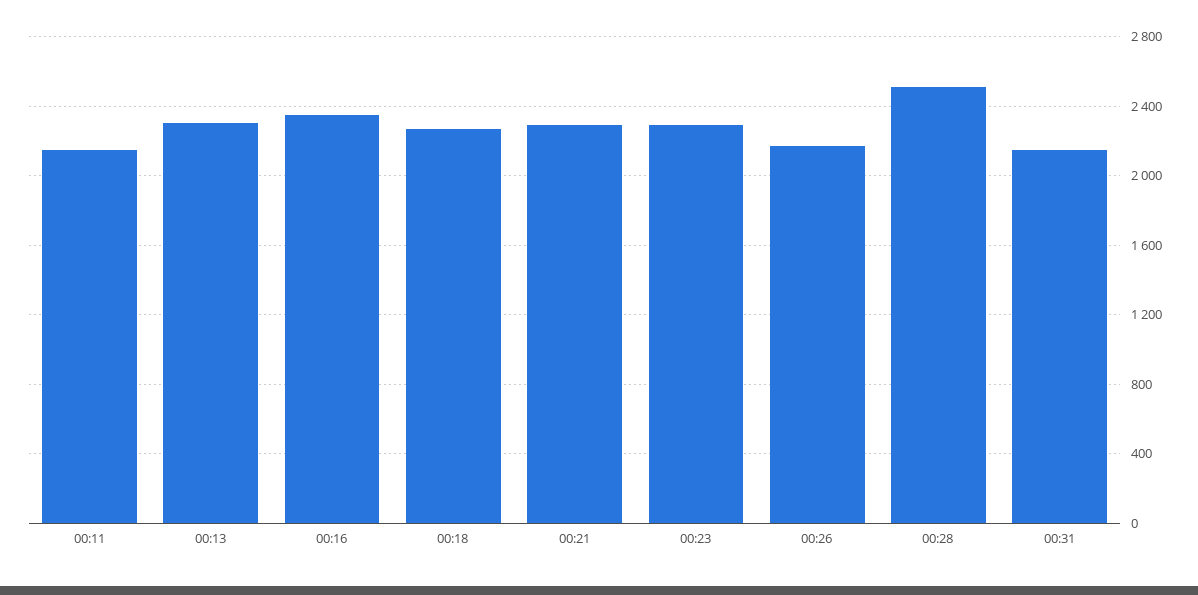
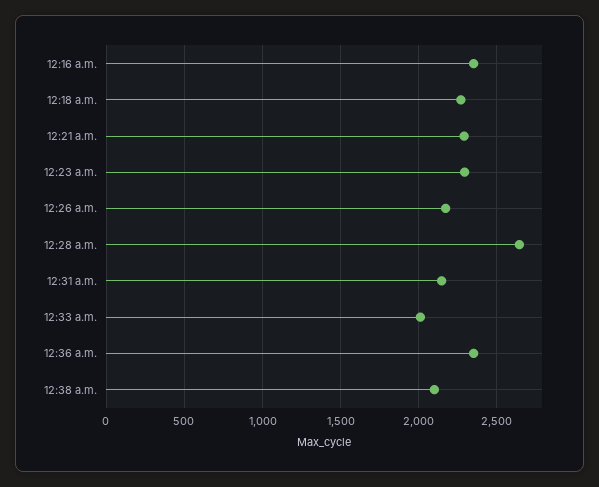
00:11: 2150 -> none
00:13: 2300 -> none
00:28: 2500 -> 2650
12:33 a.m.: none -> 2000
12:36 a.m.: none -> 2350
12:38 a.m.: none -> 2100

